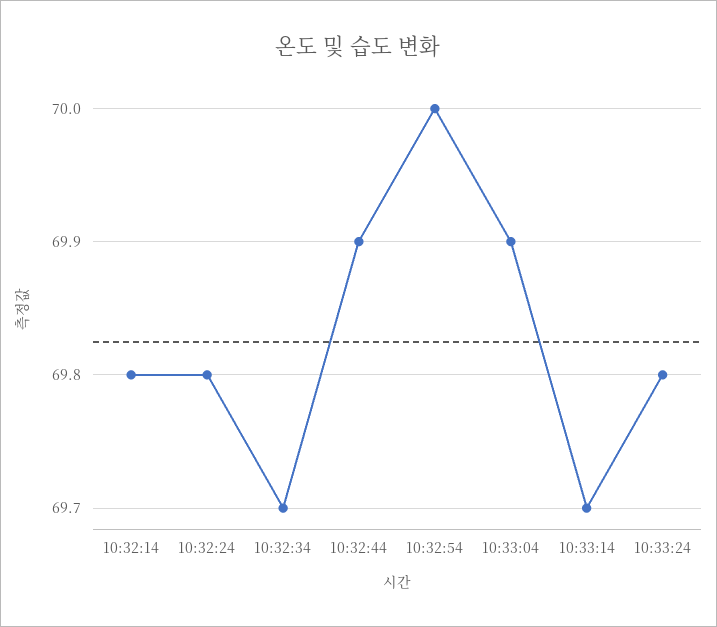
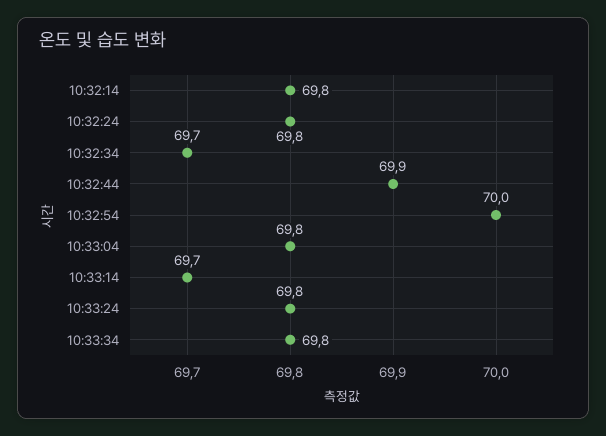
10:33:04: 69.9 -> 69.8
10:33:34: none -> 69.8

